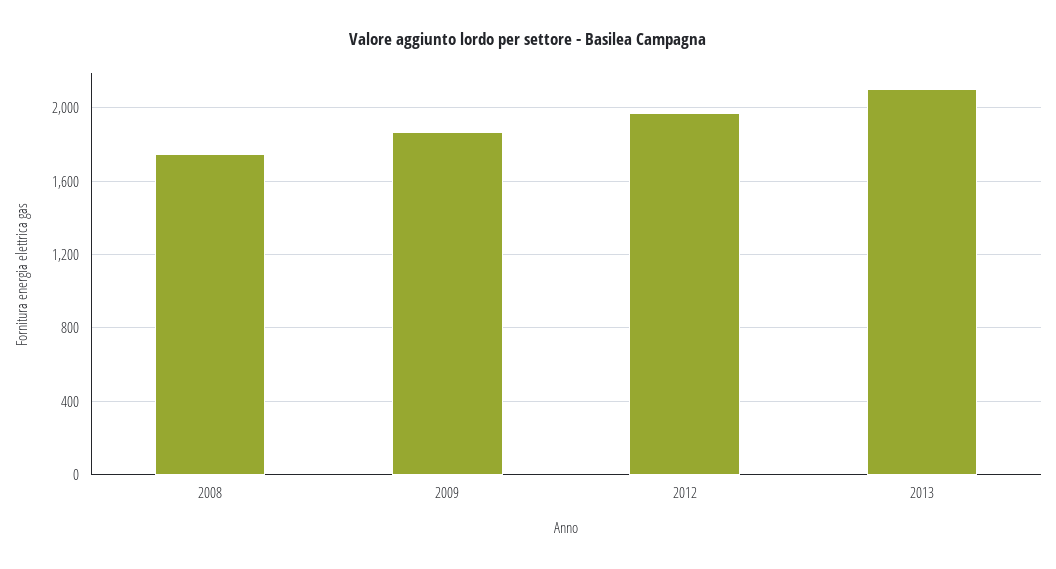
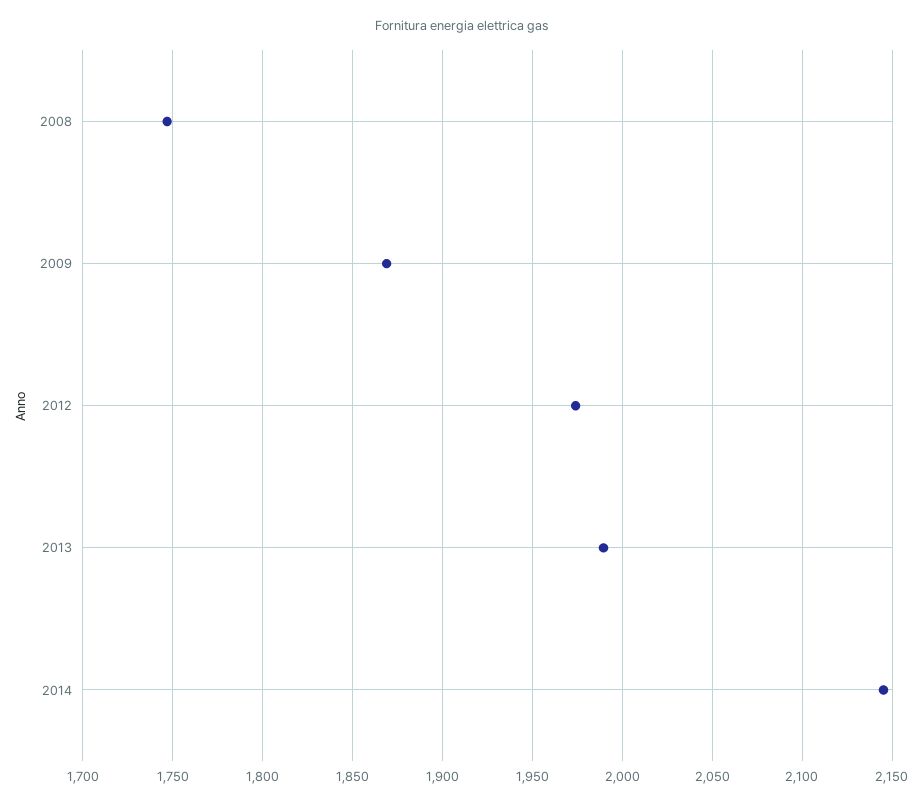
2013: 2100 -> 1990
2014: none -> 2145

